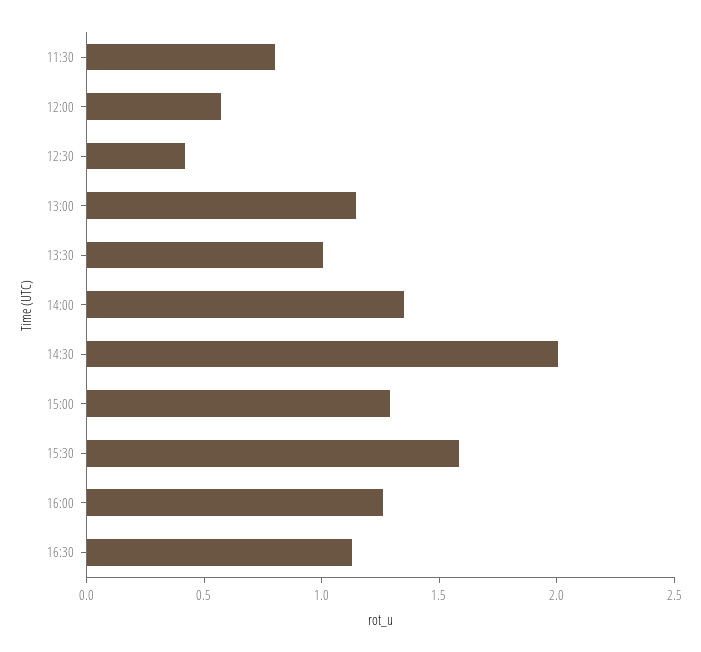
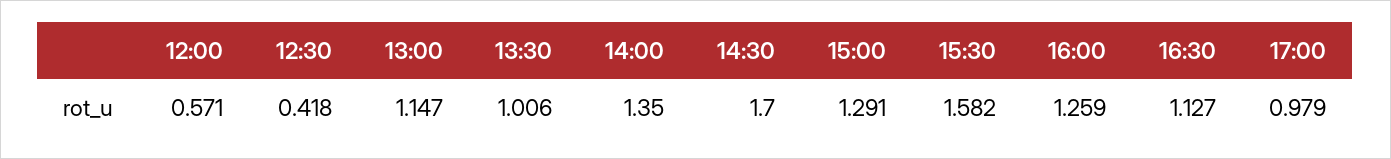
11:30: 0.8 -> none
14:30: 2 -> 1.7
17:00: none -> 0.979

